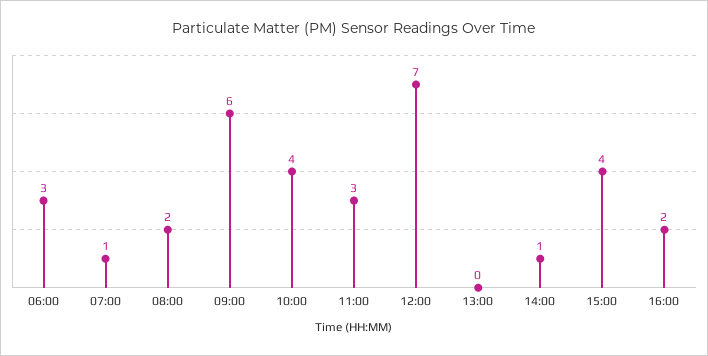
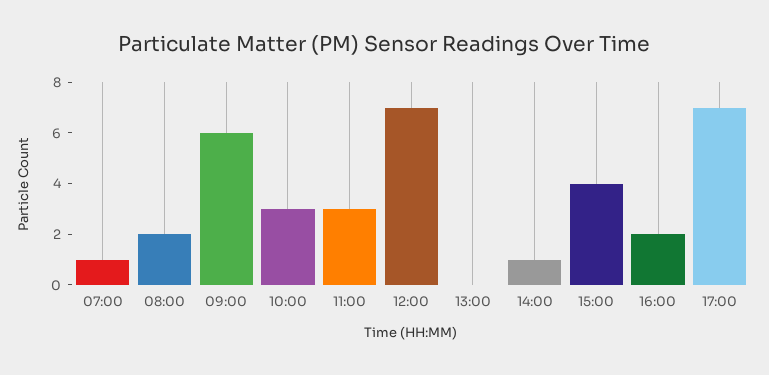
06:00: 3 -> none
10:00: 4 -> 3
17:00: none -> 7

